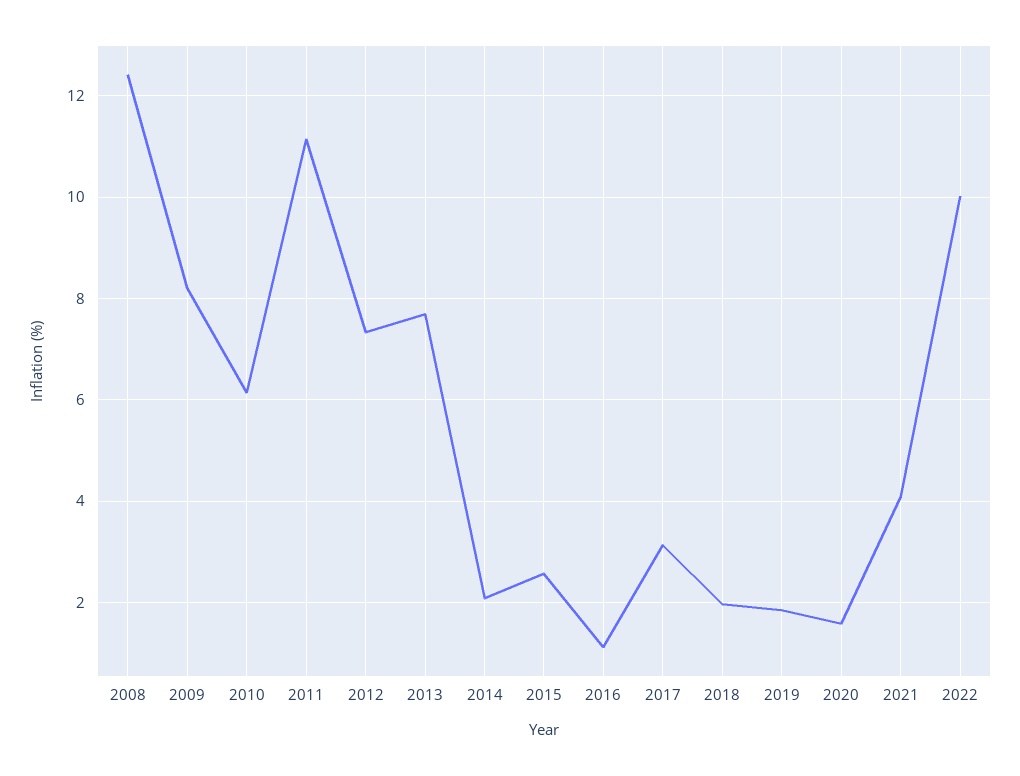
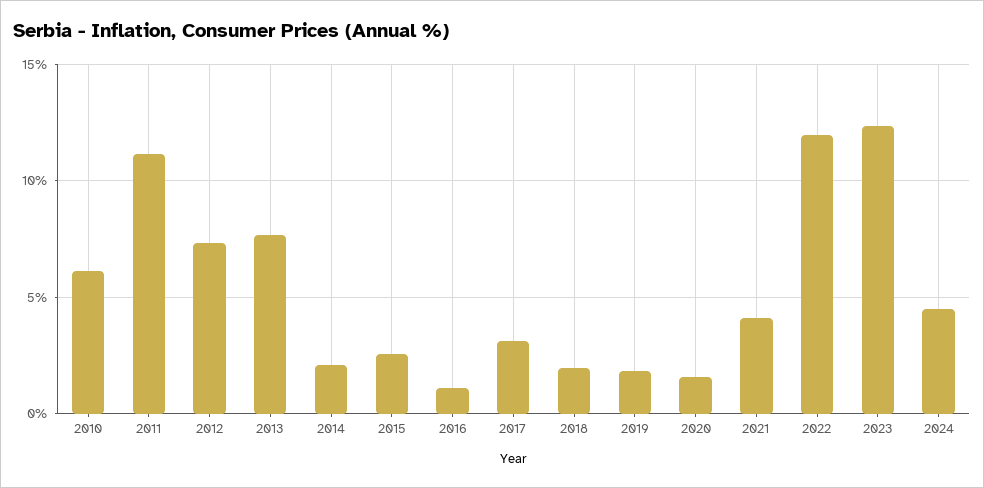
2008: 12.4 -> none
2009: 8.2 -> none
2022: 10 -> 12
2023: none -> 12.5
2024: none -> 4.5

